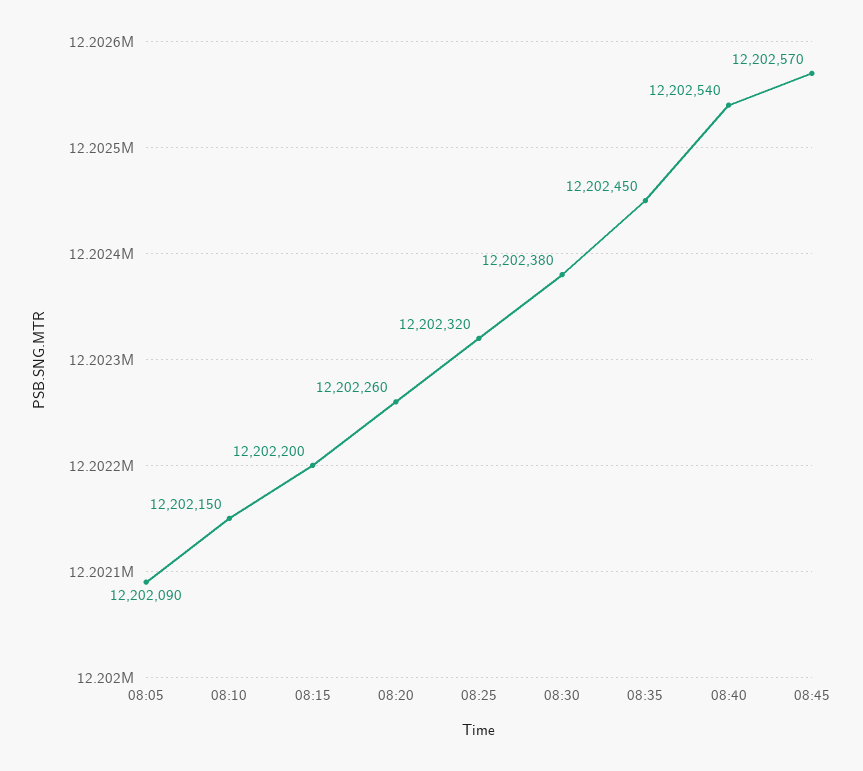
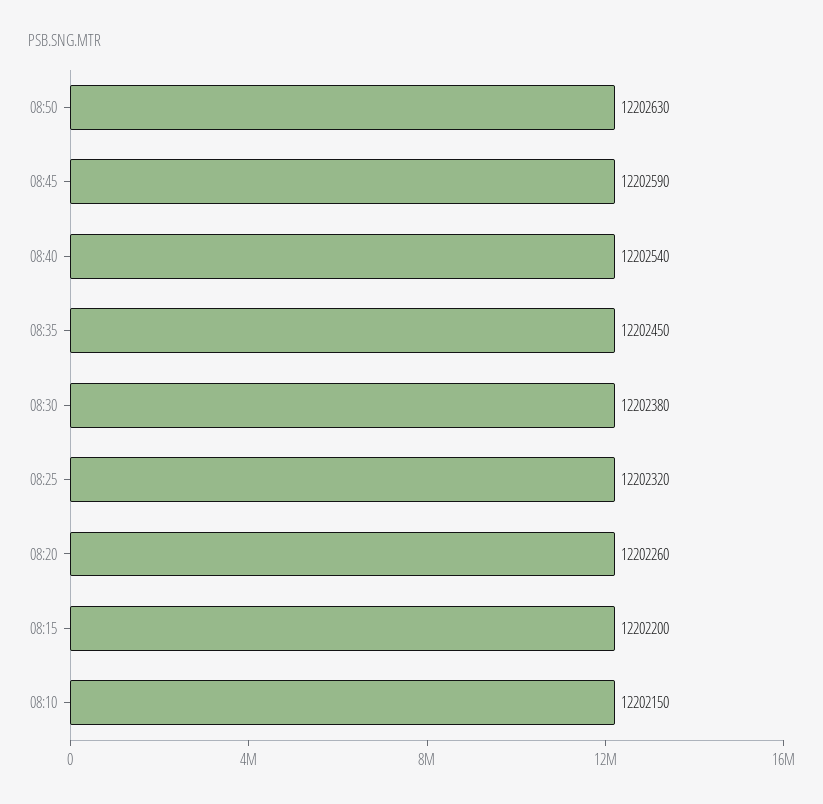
08:05: 12202090 -> none
08:45: 12202570 -> 12202590
08:50: none -> 12202630

